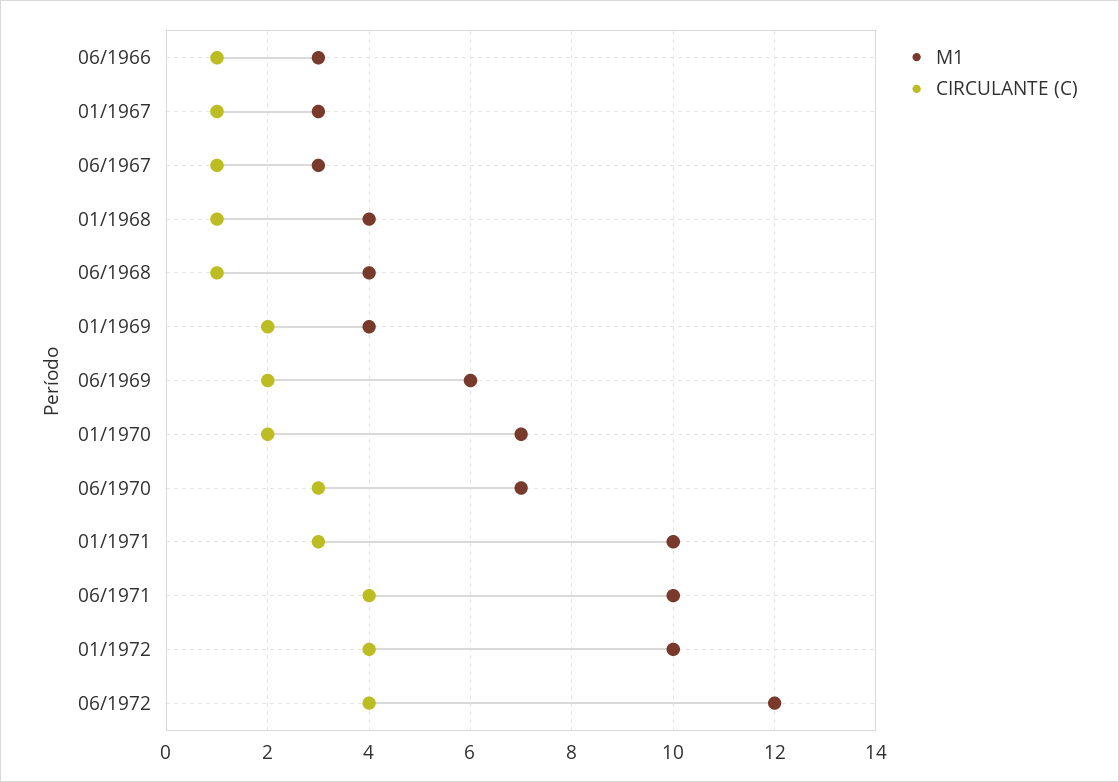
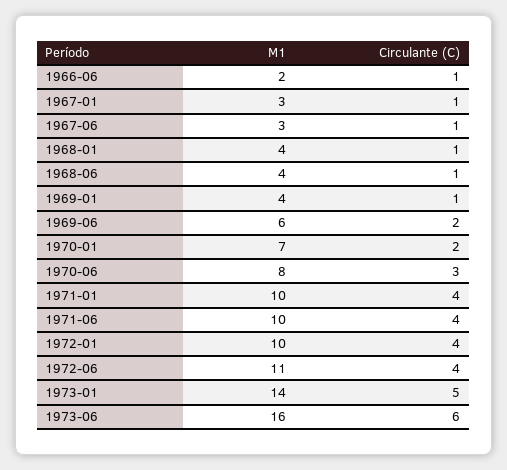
M1, 06/1966: 3 -> 2
CIRCULANTE (C), 01/1969: 2 -> 1
M1, 06/1970: 7 -> 8
CIRCULANTE (C), 01/1971: 3 -> 4
M1, 06/1972: 12 -> 11
M1, 1973-01: none -> 14
CIRCULANTE (C), 1973-01: none -> 5
M1, 1973-06: none -> 16
CIRCULANTE (C), 1973-06: none -> 6

